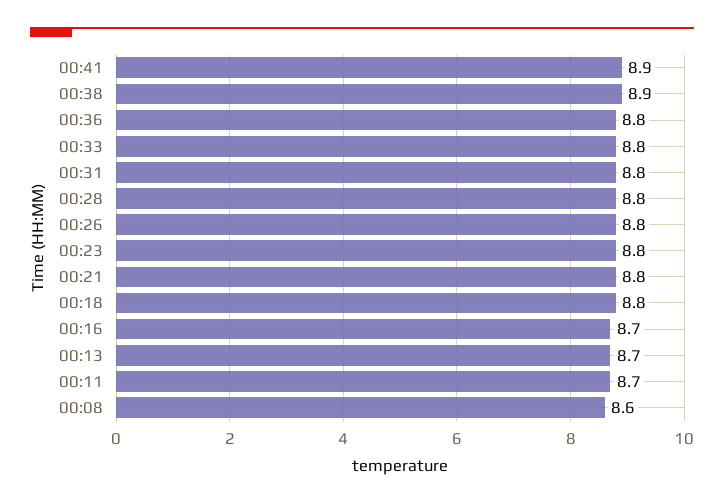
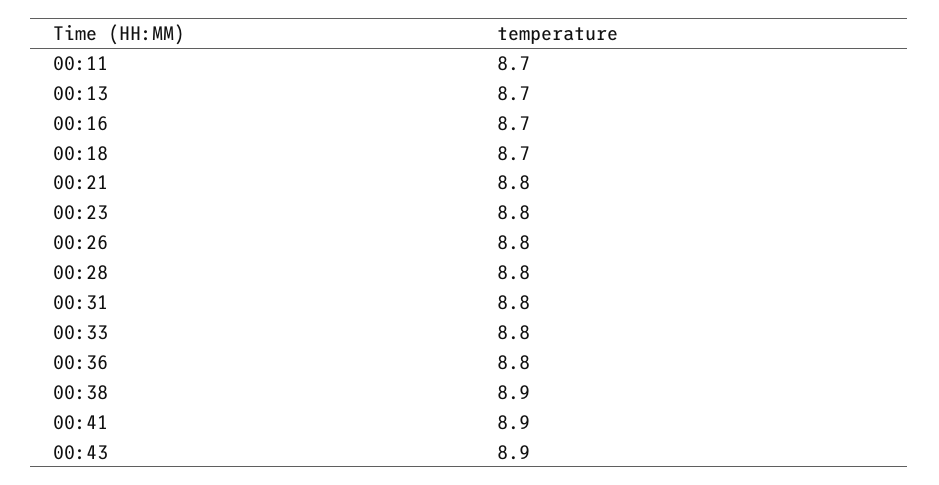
00:18: 8.8 -> 8.7
00:08: 8.6 -> none
00:43: none -> 8.9

